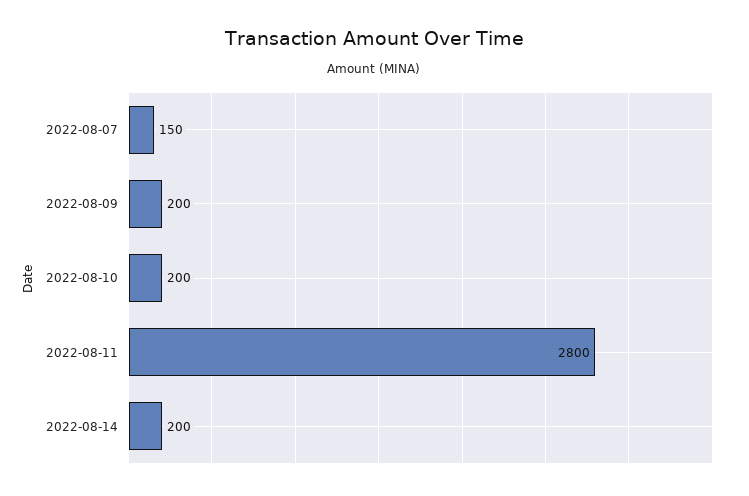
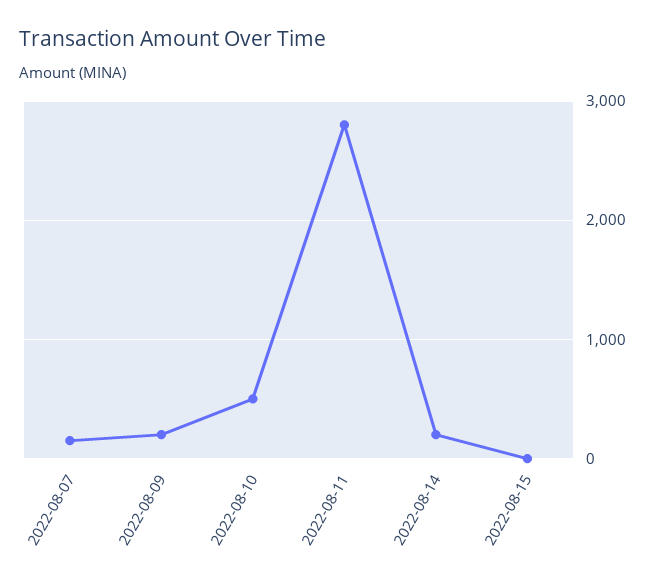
2022-08-10: 200 -> 500
2022-08-15: none -> 0

